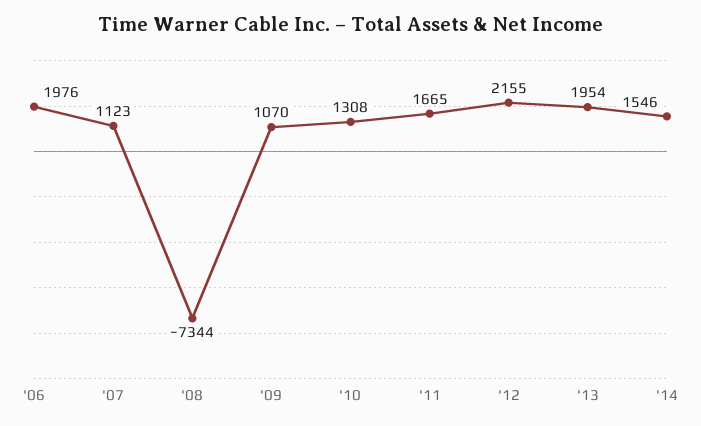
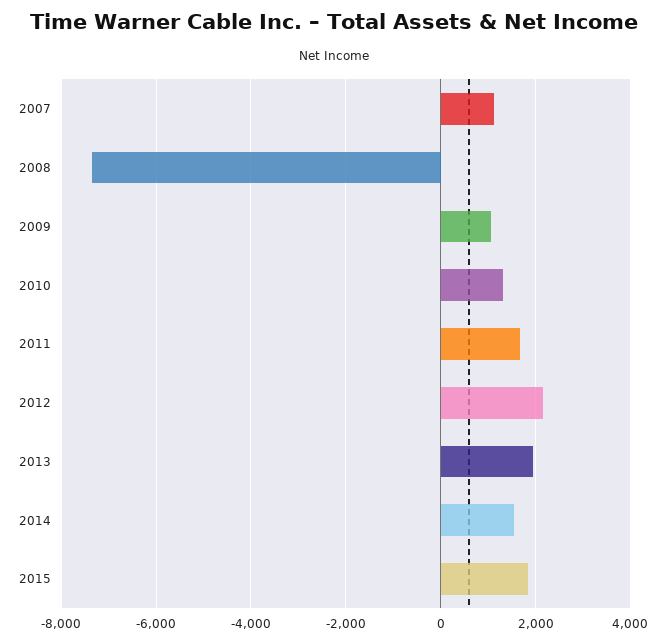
'06: 1976 -> none
2015: none -> 1800

